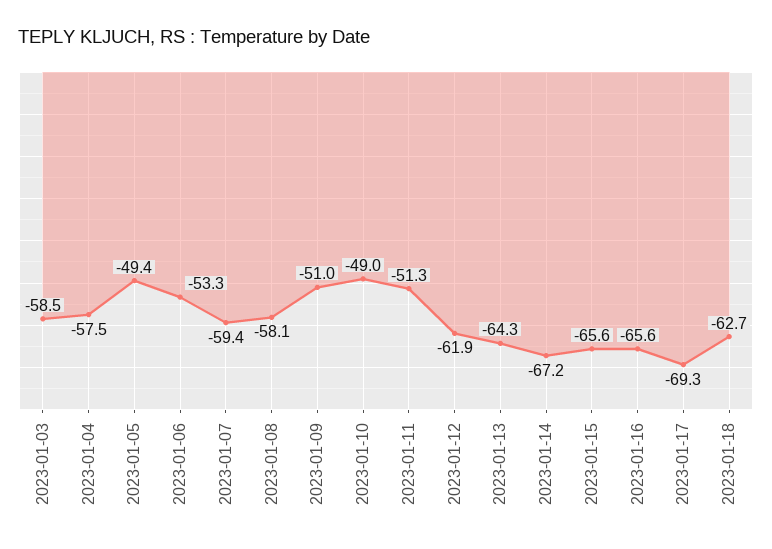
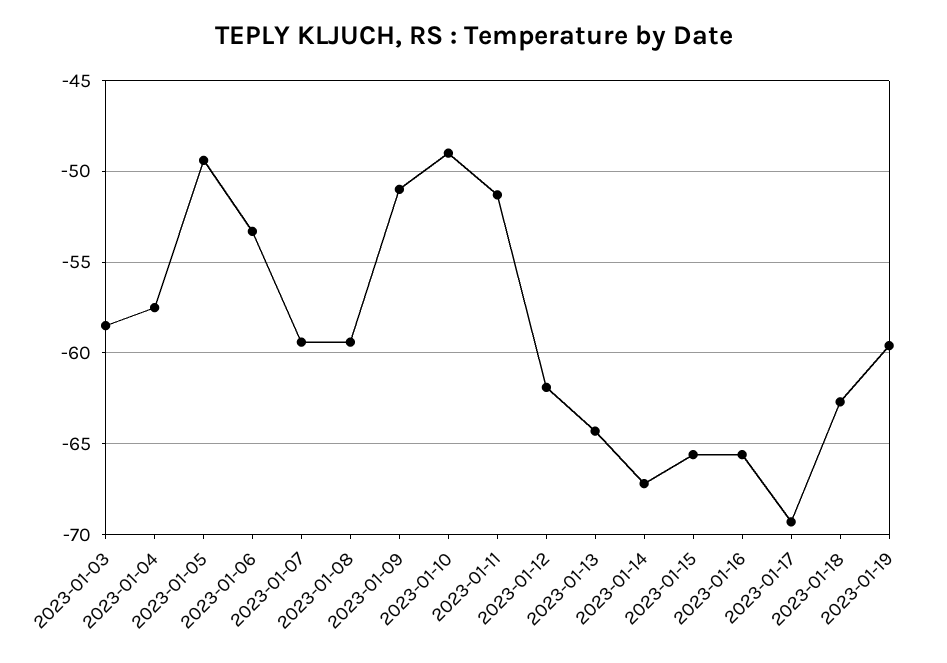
2023-01-08: -58.1 -> -59.5
2023-01-19: none -> -59.5

